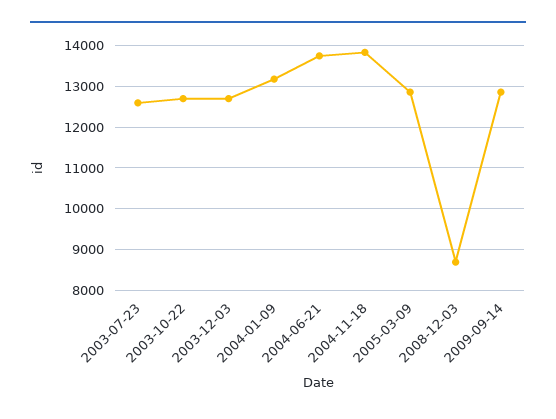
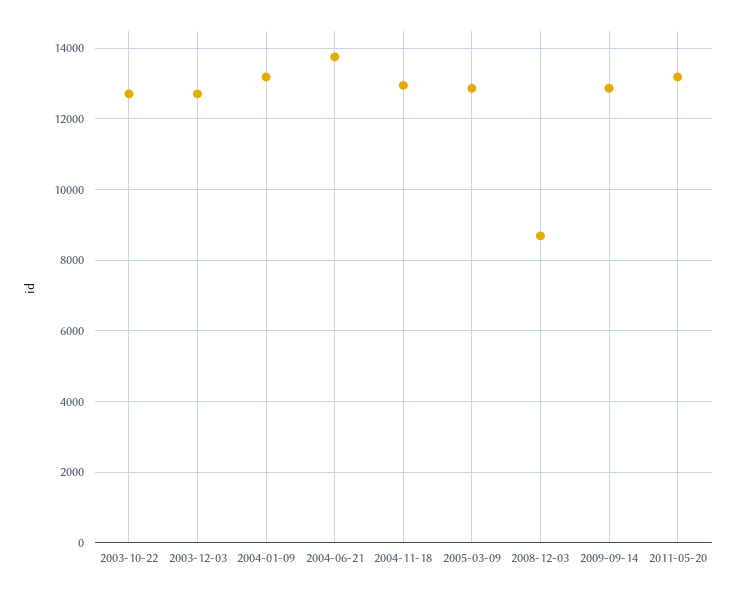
2003-07-23: 12600 -> none
2004-11-18: 13800 -> 13000
2011-05-20: none -> 13200

